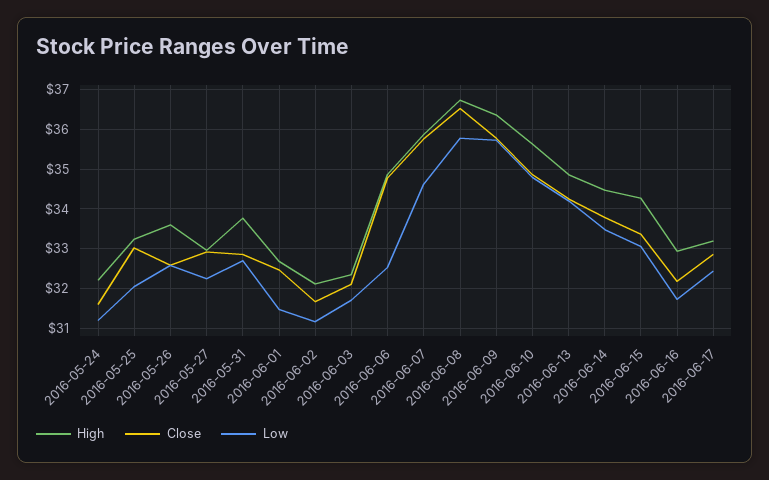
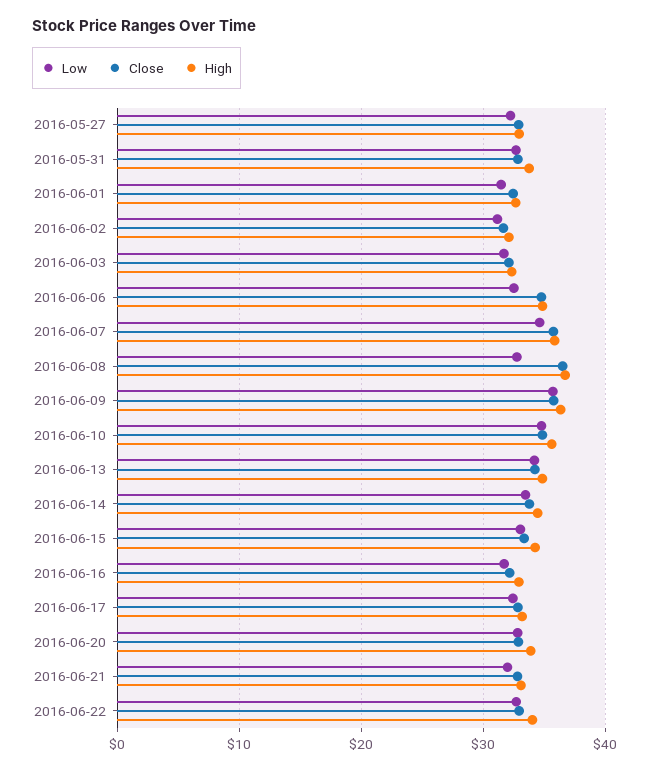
High, 2016-05-24: 32.2 -> none
Close, 2016-05-24: 31.6 -> none
Low, 2016-05-24: 31.2 -> none
High, 2016-05-25: 33.2 -> none
Close, 2016-05-25: 33 -> none
Low, 2016-05-25: 32 -> none
High, 2016-05-26: 33.6 -> none
Close, 2016-05-26: 32.6 -> none
Low, 2016-05-26: 32.6 -> none
Low, 2016-06-08: 35.8 -> 33
Low, 2016-06-20: none -> 33
Close, 2016-06-20: none -> 33
High, 2016-06-20: none -> 34
Low, 2016-06-21: none -> 32
Close, 2016-06-21: none -> 33
High, 2016-06-21: none -> 33
Low, 2016-06-22: none -> 33
Close, 2016-06-22: none -> 33
High, 2016-06-22: none -> 34

